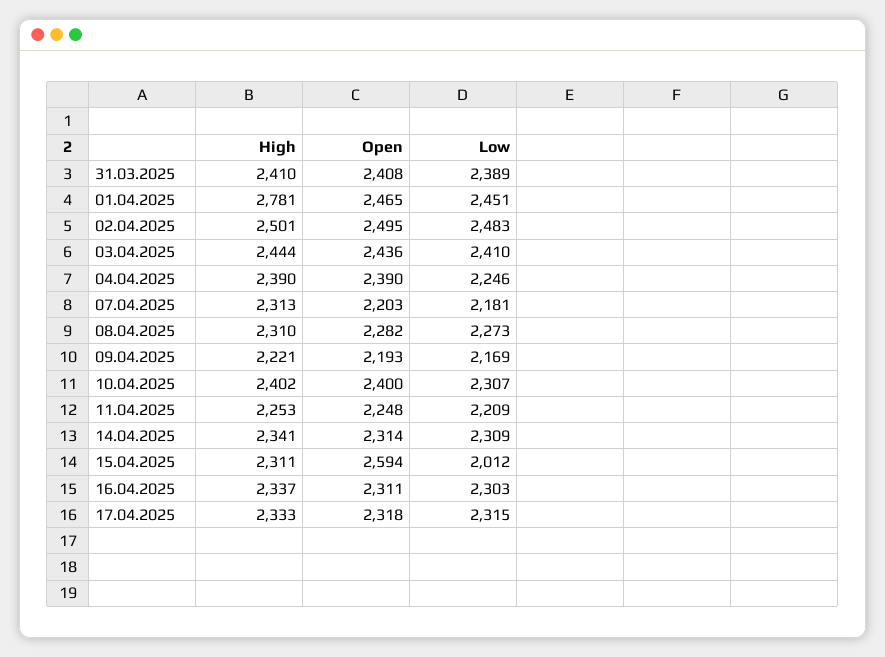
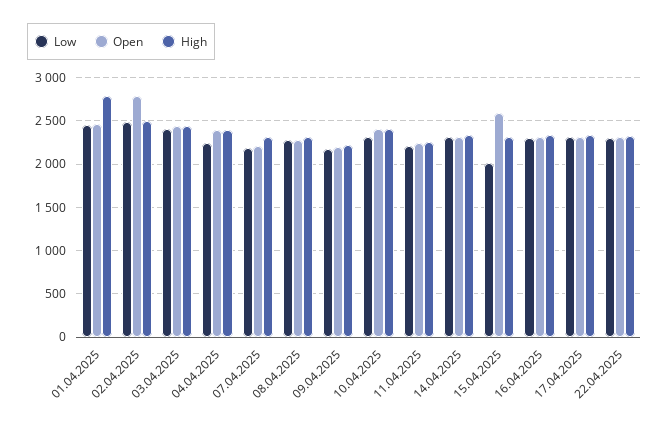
High, 31.03.2025: 2410 -> none
Open, 31.03.2025: 2408 -> none
Low, 31.03.2025: 2389 -> none
Open, 02.04.2025: 2495 -> 2800
Low, 22.04.2025: none -> 2300
Open, 22.04.2025: none -> 2300
High, 22.04.2025: none -> 2300

